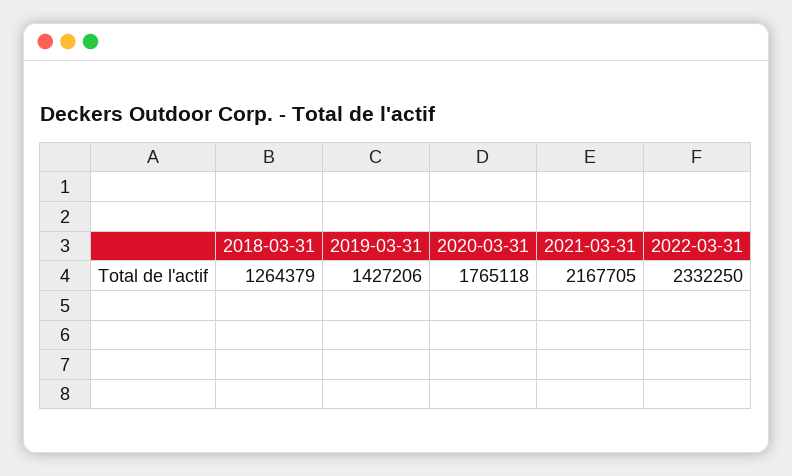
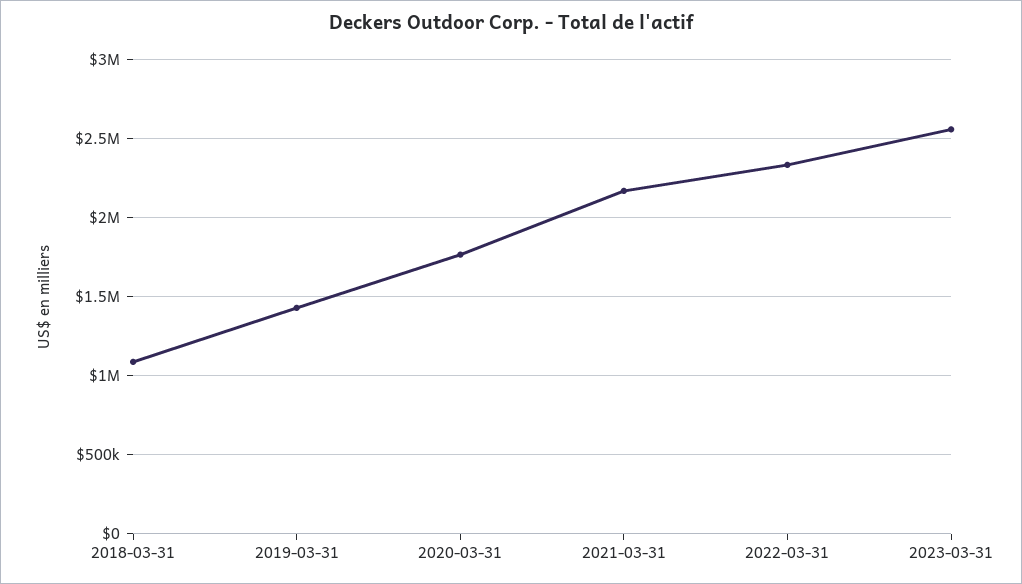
2018-03-31: 1264379 -> 1100000
2023-03-31: none -> 2550000

